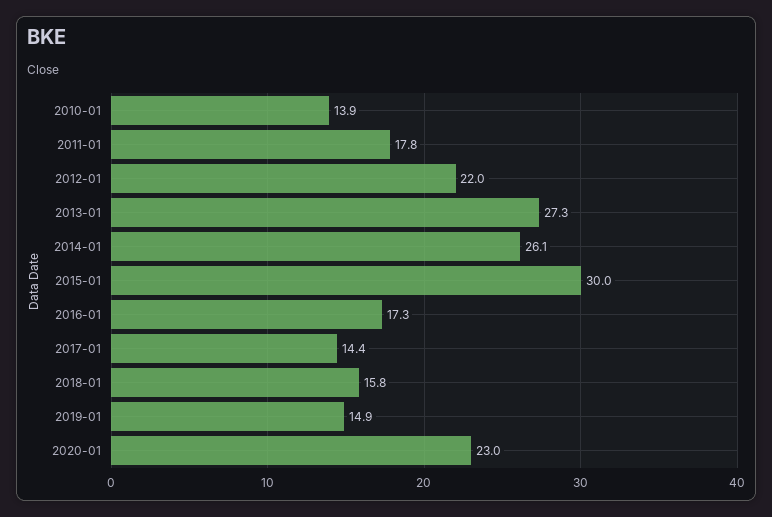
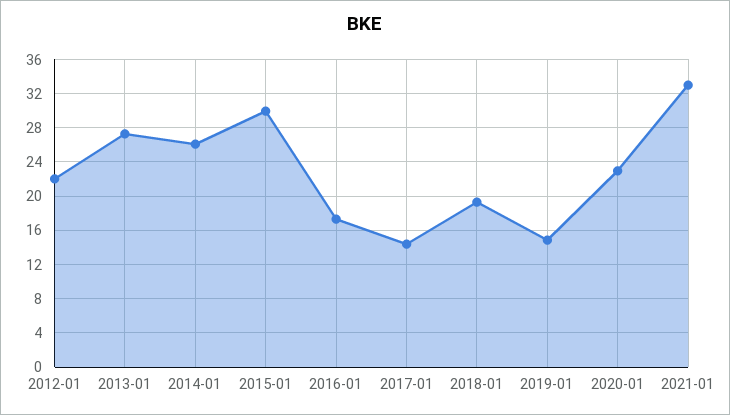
2010-01: 13.9 -> none
2011-01: 17.8 -> none
2018-01: 15.8 -> 19
2021-01: none -> 33

